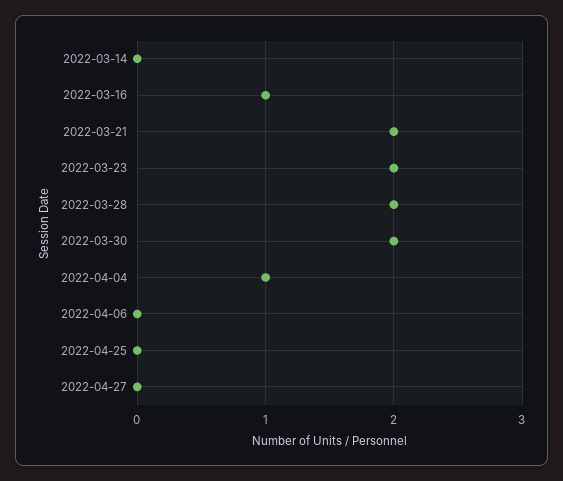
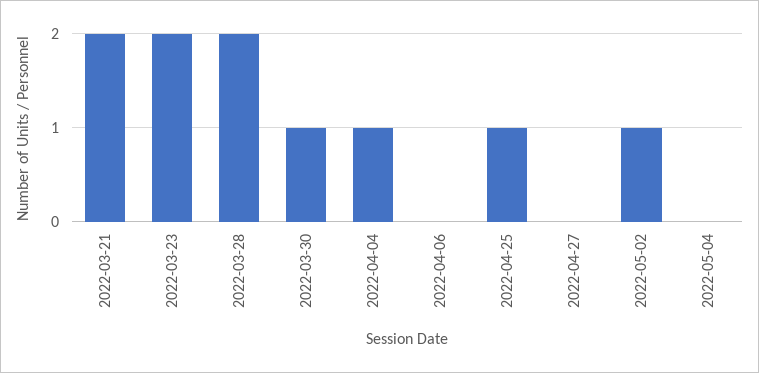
2022-03-14: 0 -> none
2022-03-16: 1 -> none
2022-03-30: 2 -> 1
2022-04-25: 0 -> 1
2022-05-02: none -> 1
2022-05-04: none -> 0

